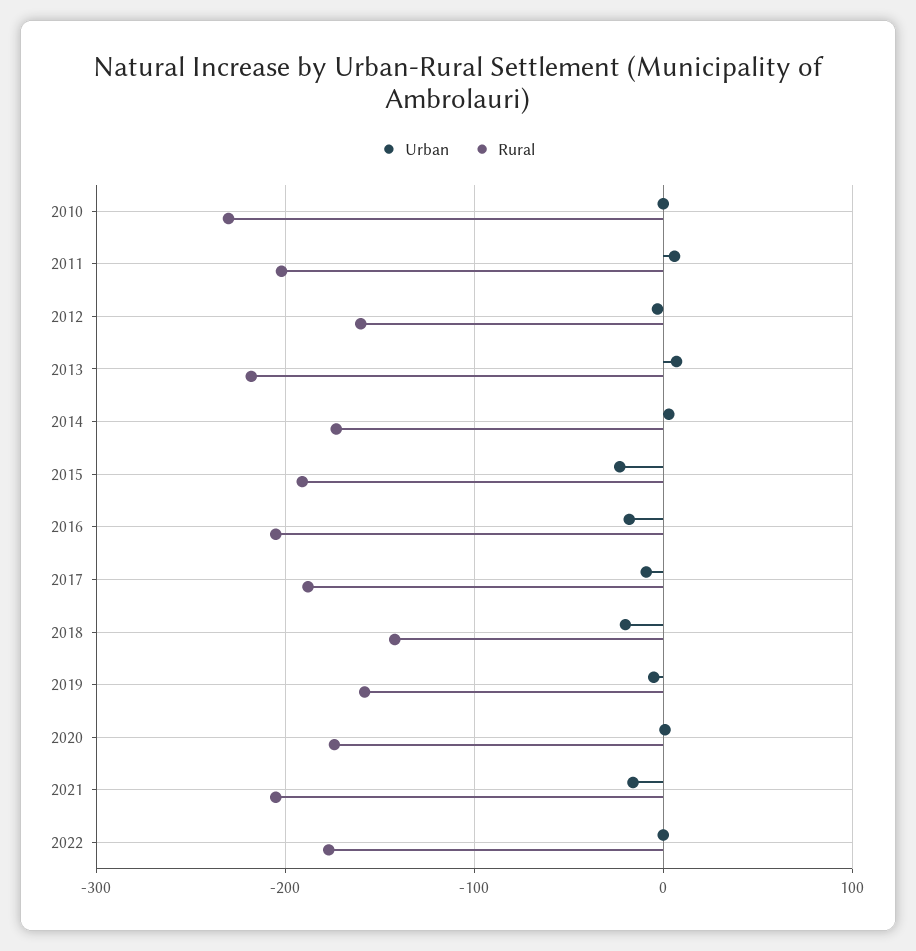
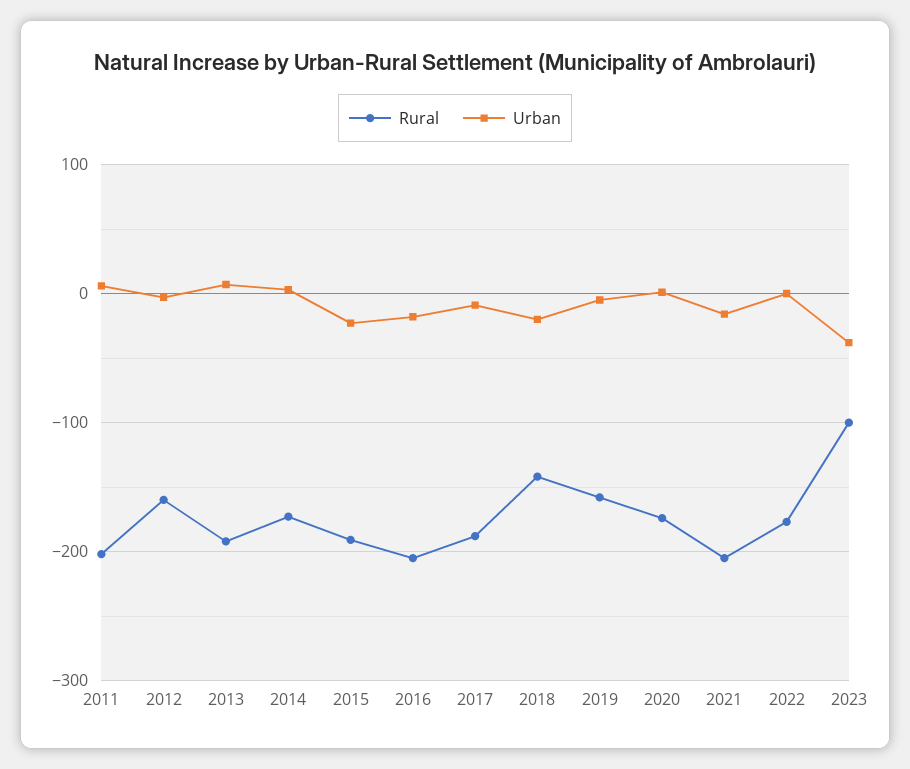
Urban, 2010: 0 -> none
Rural, 2010: -230 -> none
Rural, 2013: -220 -> -190
Rural, 2023: none -> -100
Urban, 2023: none -> -40

